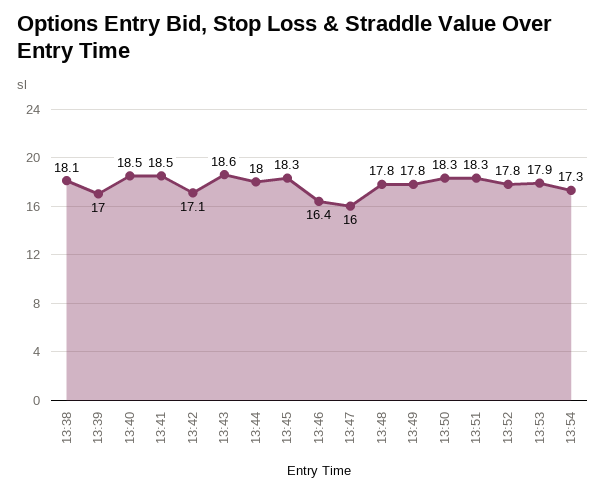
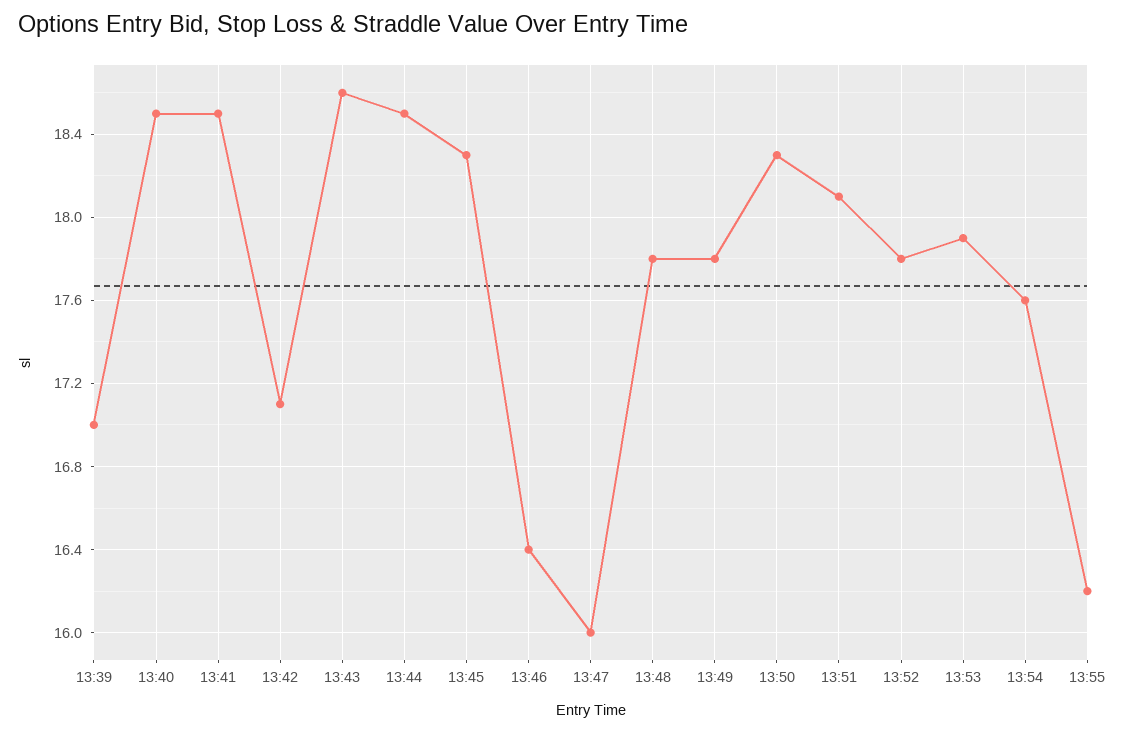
13:38: 18.1 -> none
13:44: 18 -> 18.5
13:51: 18.3 -> 18.1
13:54: 17.3 -> 17.6
13:55: none -> 16.2

